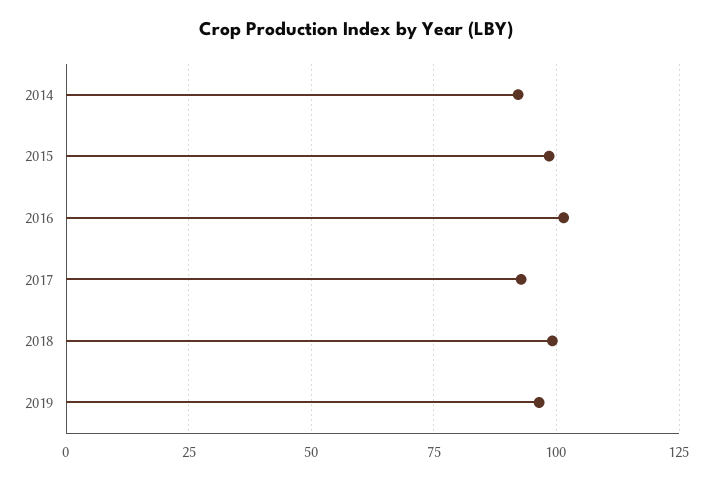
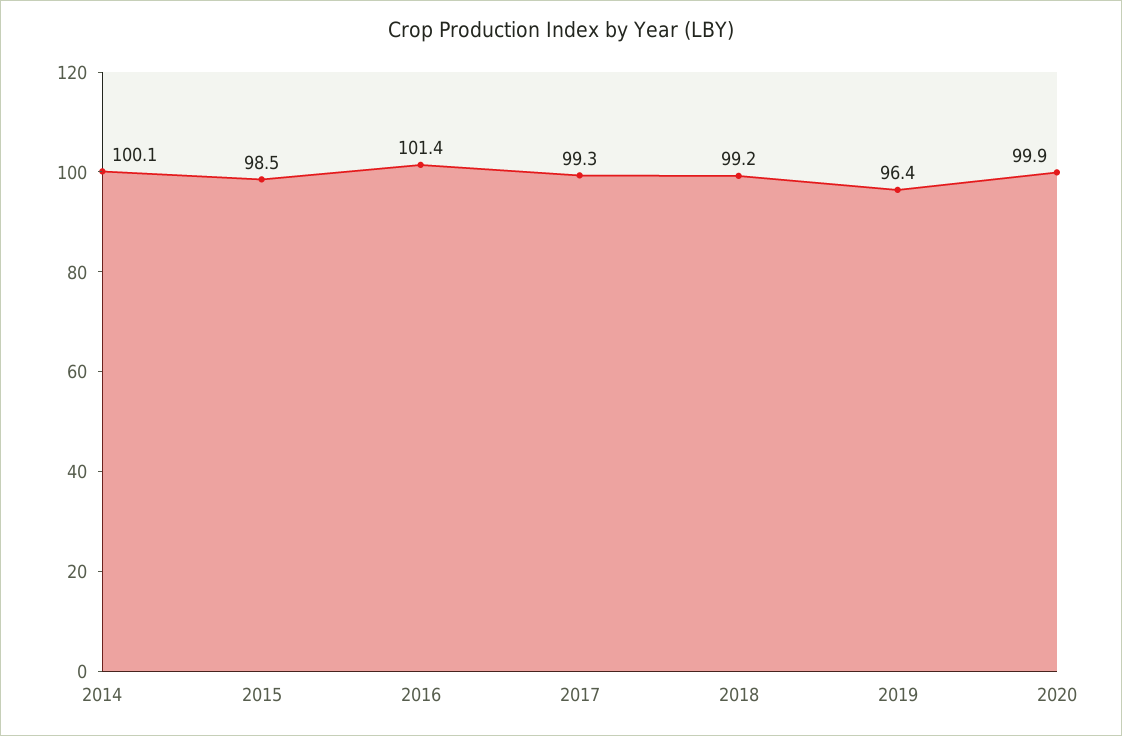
2014: 92.5 -> 100.1
2017: 92.5 -> 99.3
2020: none -> 99.9

